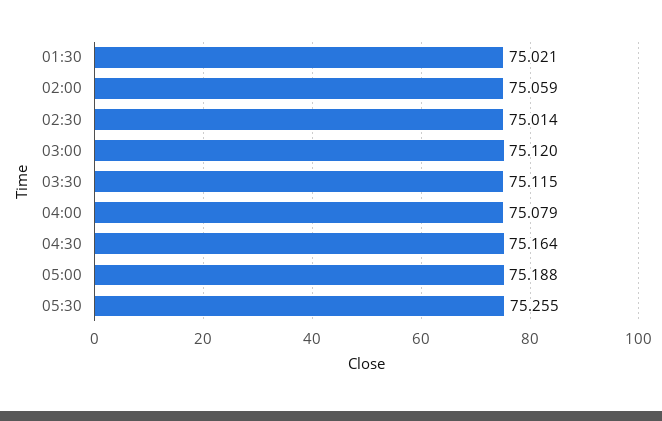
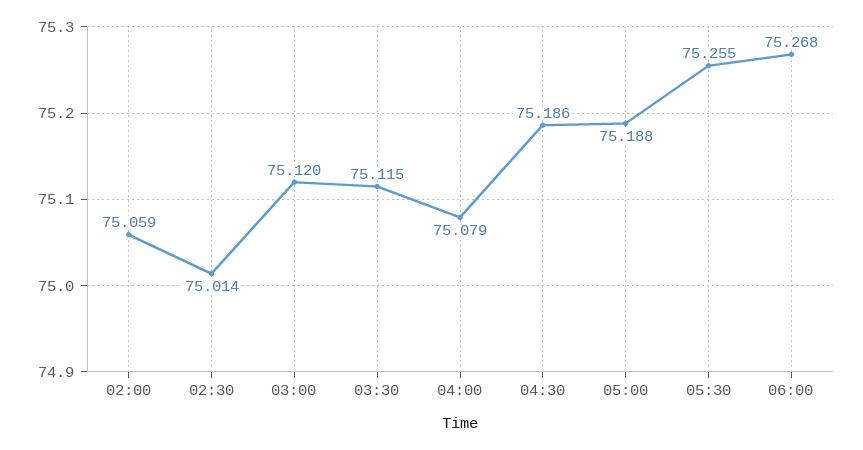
01:30: 75.021 -> none
04:30: 75.164 -> 75.186
06:00: none -> 75.268

